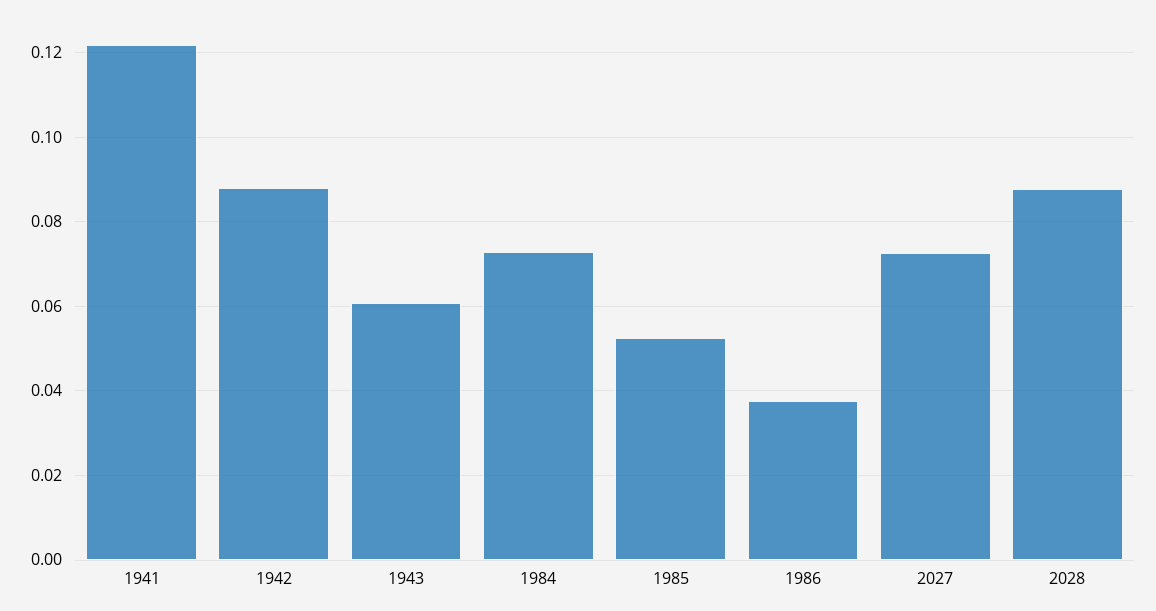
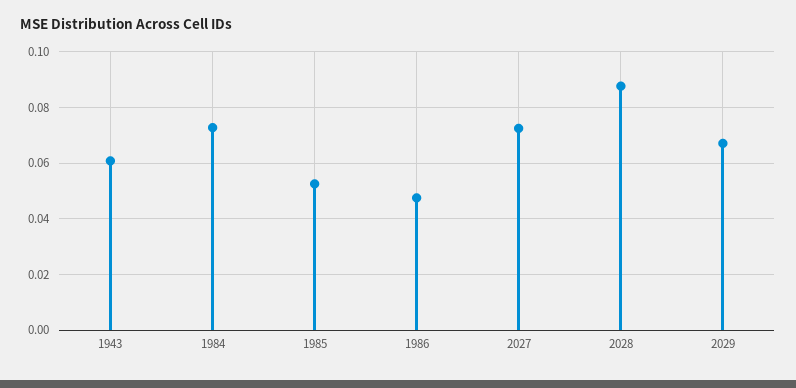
1941: 0.122 -> none
1942: 0.088 -> none
1986: 0.038 -> 0.0475
2029: none -> 0.0675

